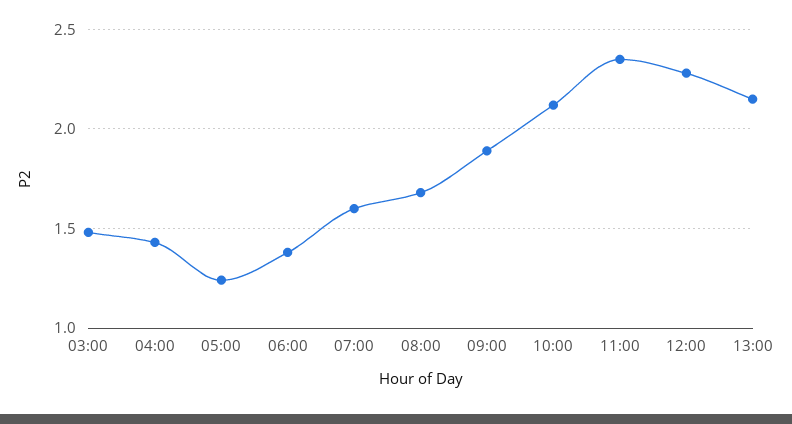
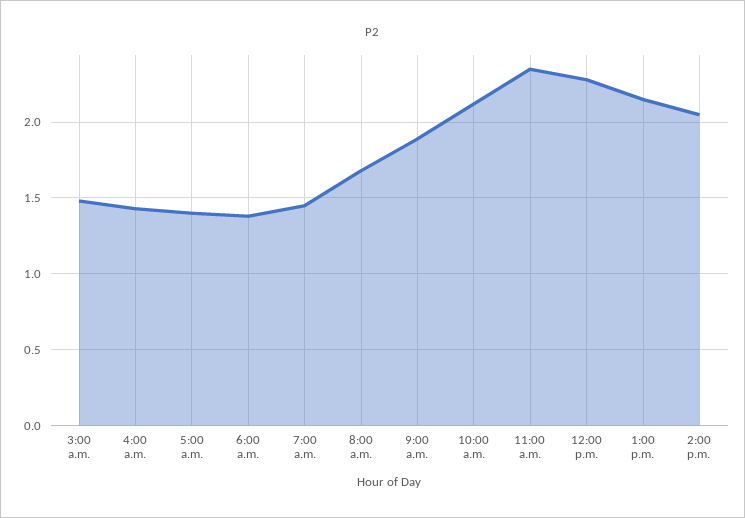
05:00: 1.25 -> 1.4
07:00: 1.6 -> 1.45
2:00 p.m.: none -> 2.05

